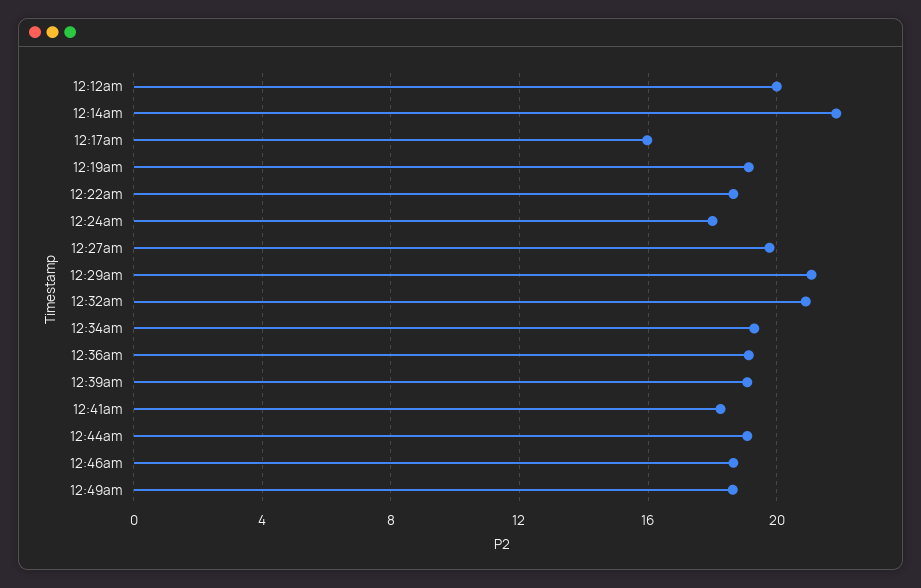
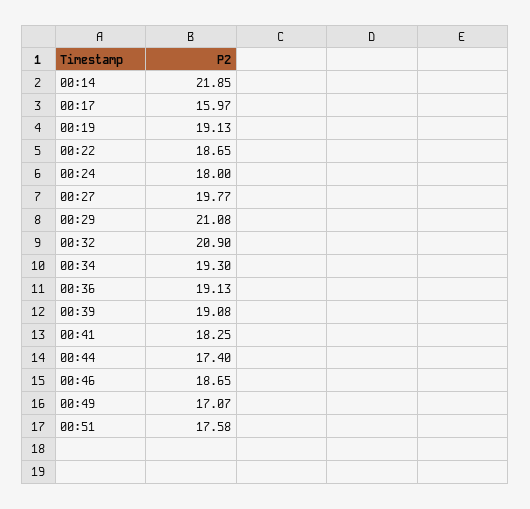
12:12am: 20 -> none
12:44am: 19 -> 17.4
12:49am: 18.5 -> 17.07
00:51: none -> 17.58

